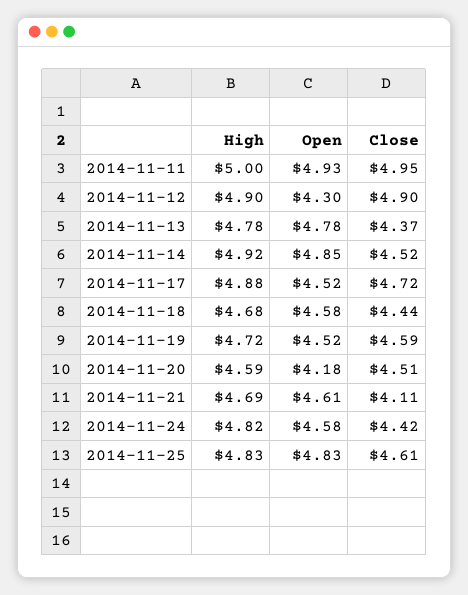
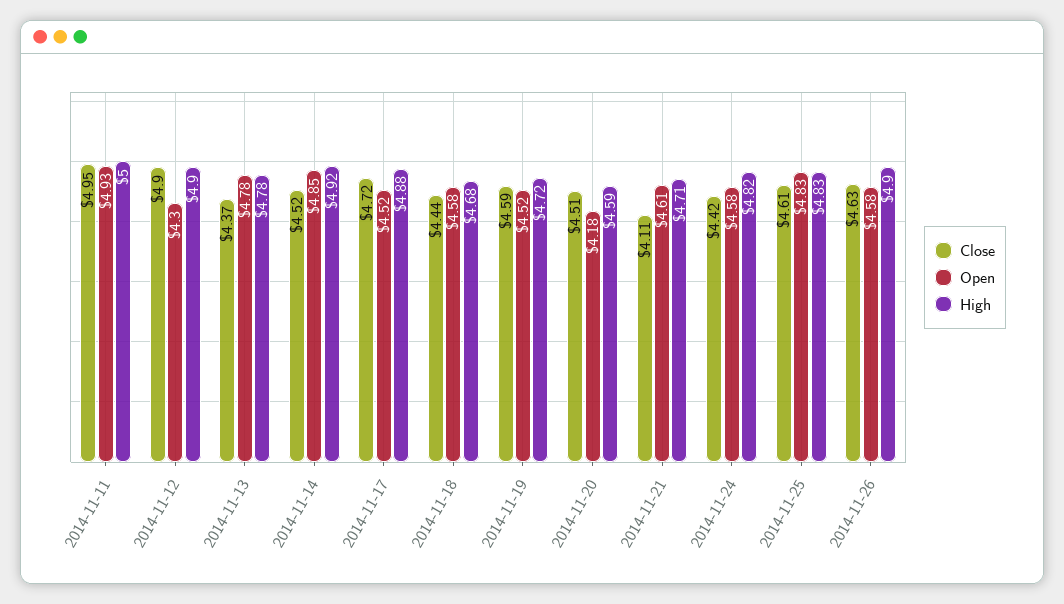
High, 2014-11-21: 4.69 -> 4.71
Close, 2014-11-26: none -> 4.63
Open, 2014-11-26: none -> 4.58
High, 2014-11-26: none -> 4.9

